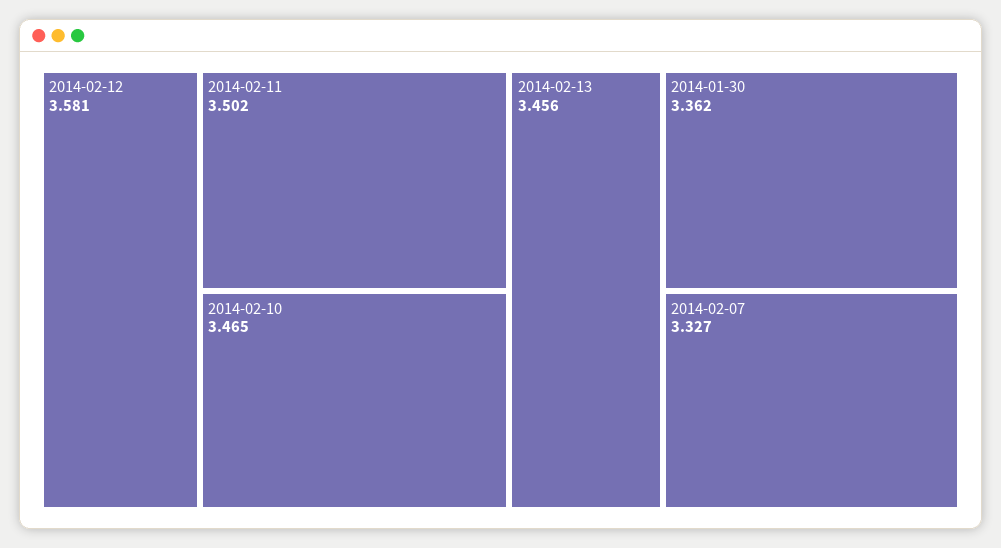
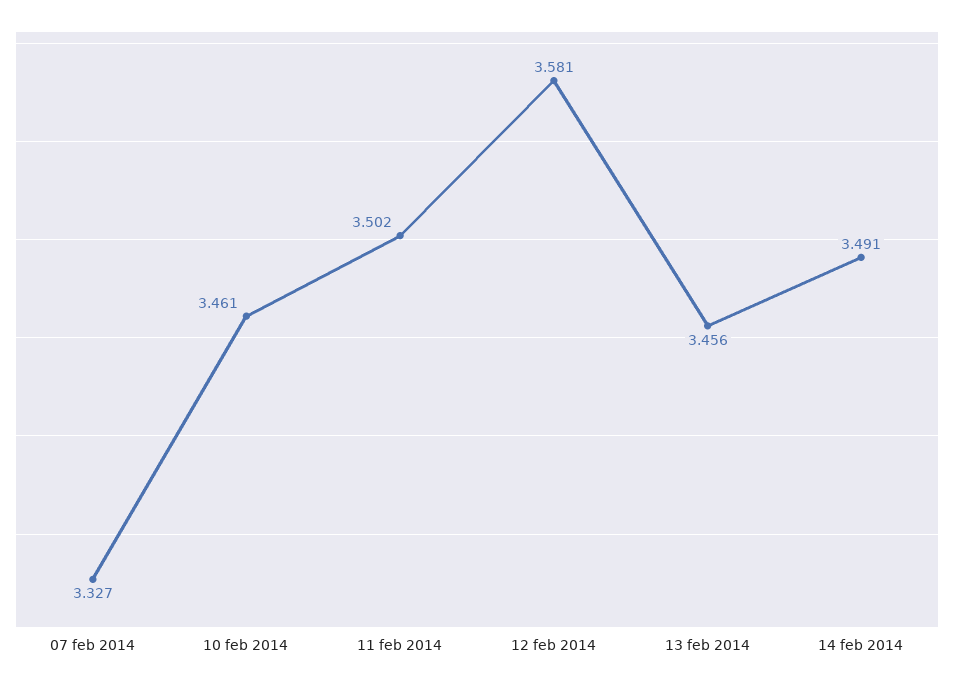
2014-02-10: 3.465 -> 3.461
2014-01-30: 3.362 -> none
14 feb 2014: none -> 3.491

